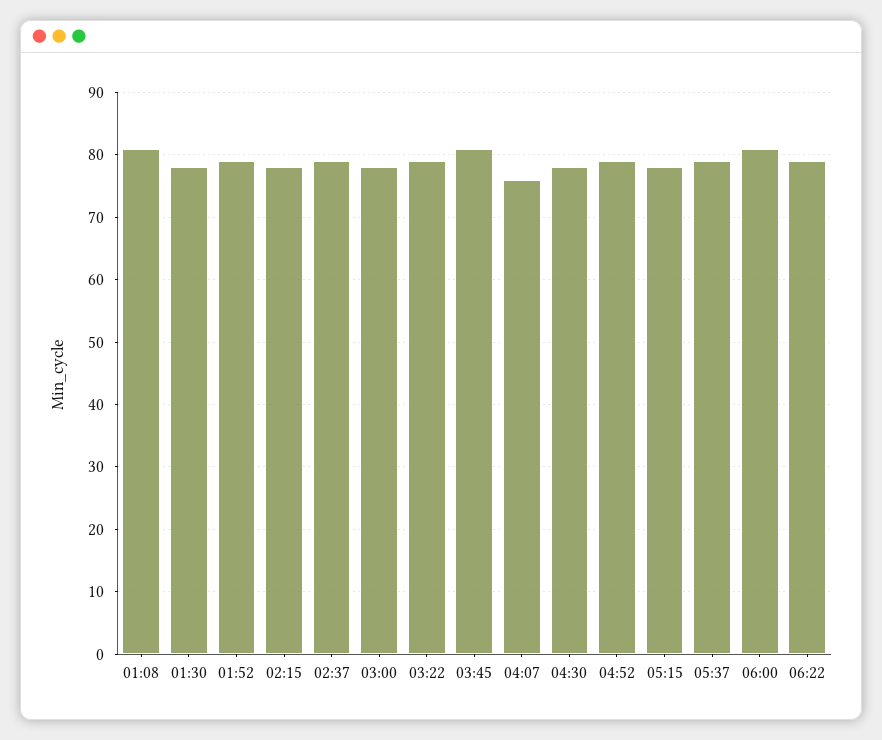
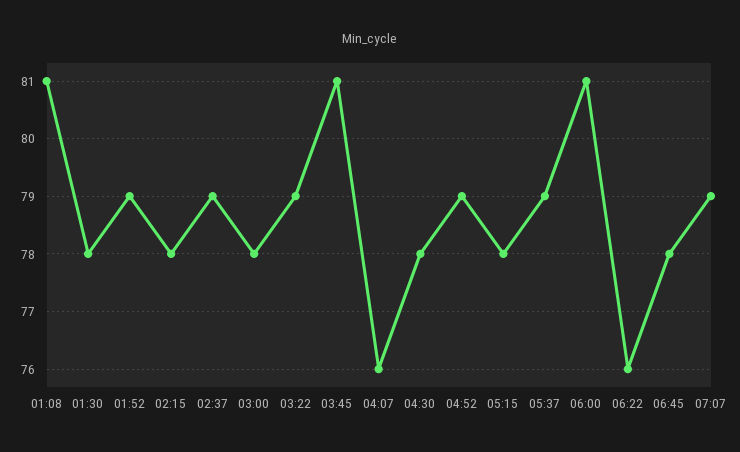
06:22: 79 -> 76
06:45: none -> 78
07:07: none -> 79

